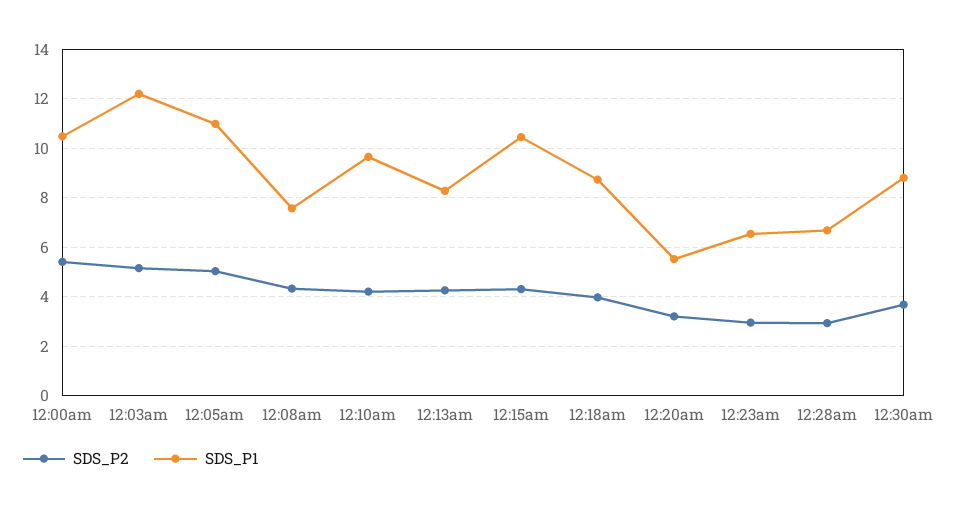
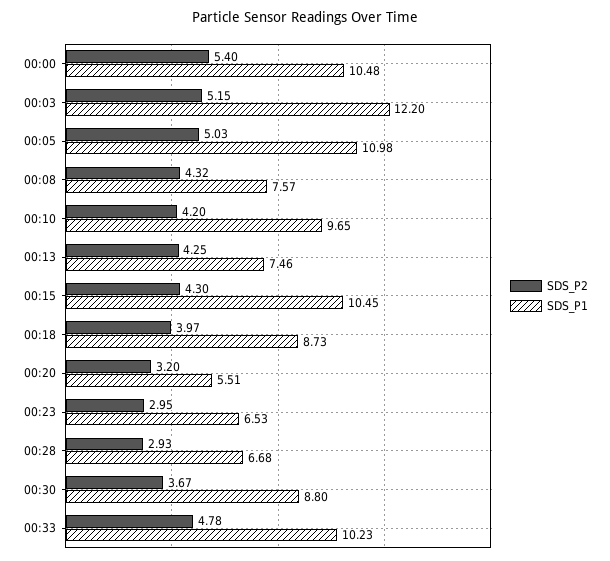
SDS_P1, 12:13am: 8.25 -> 7.46
SDS_P2, 00:33: none -> 4.78
SDS_P1, 00:33: none -> 10.23

